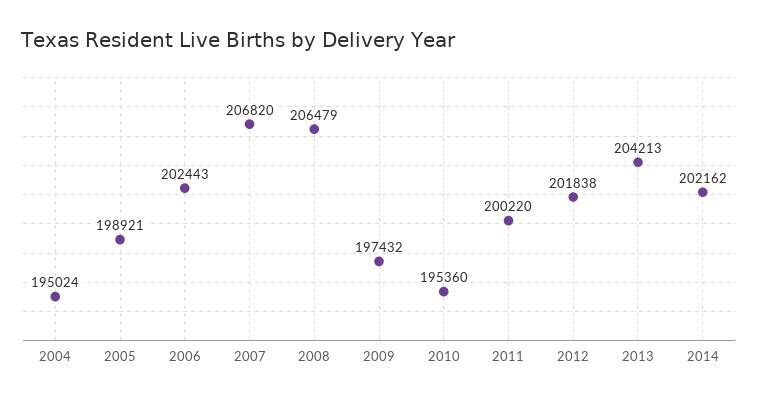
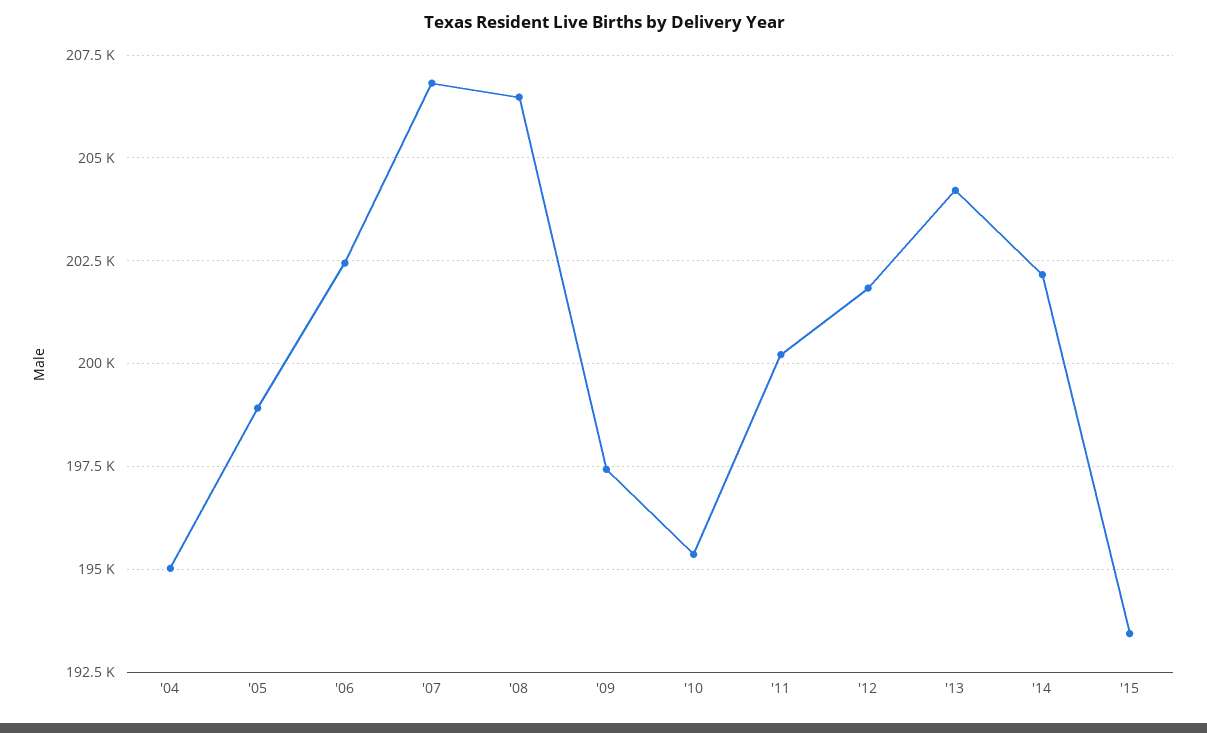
'15: none -> 193500

